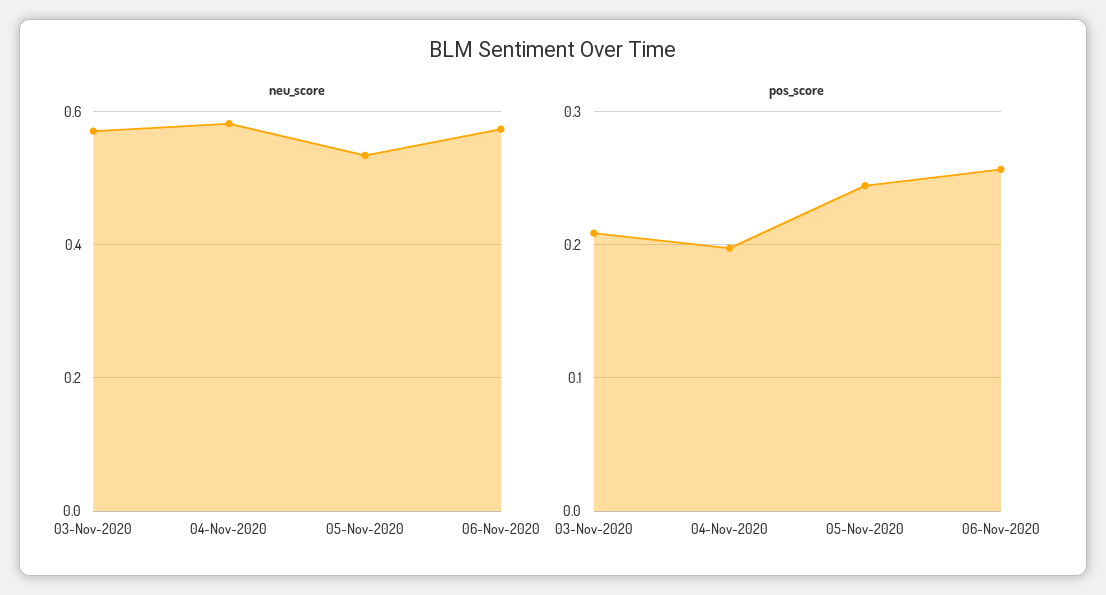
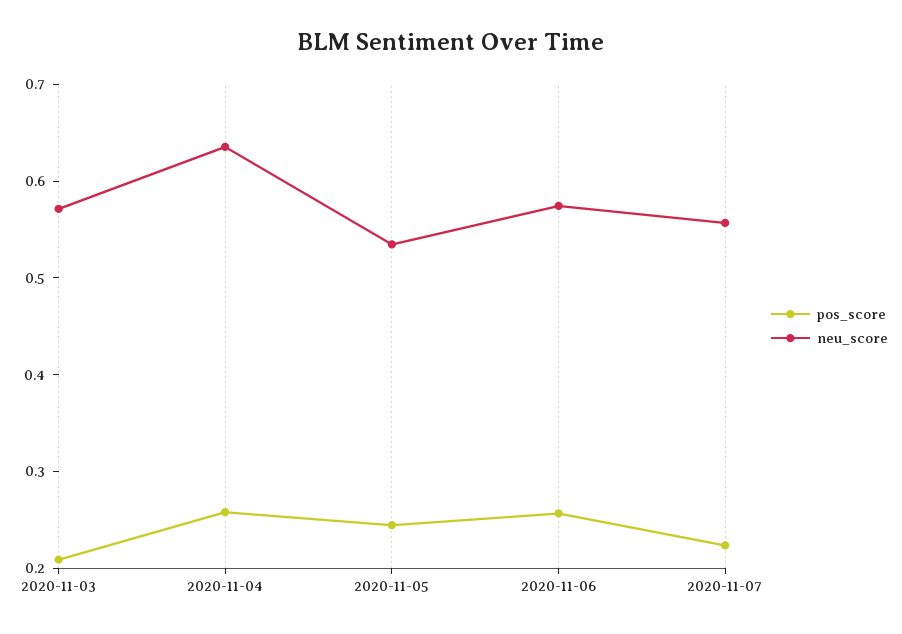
neu_score, 04-Nov-2020: 0.58 -> 0.64
pos_score, 04-Nov-2020: 0.2 -> 0.26
pos_score, 2020-11-07: none -> 0.22
neu_score, 2020-11-07: none -> 0.56

